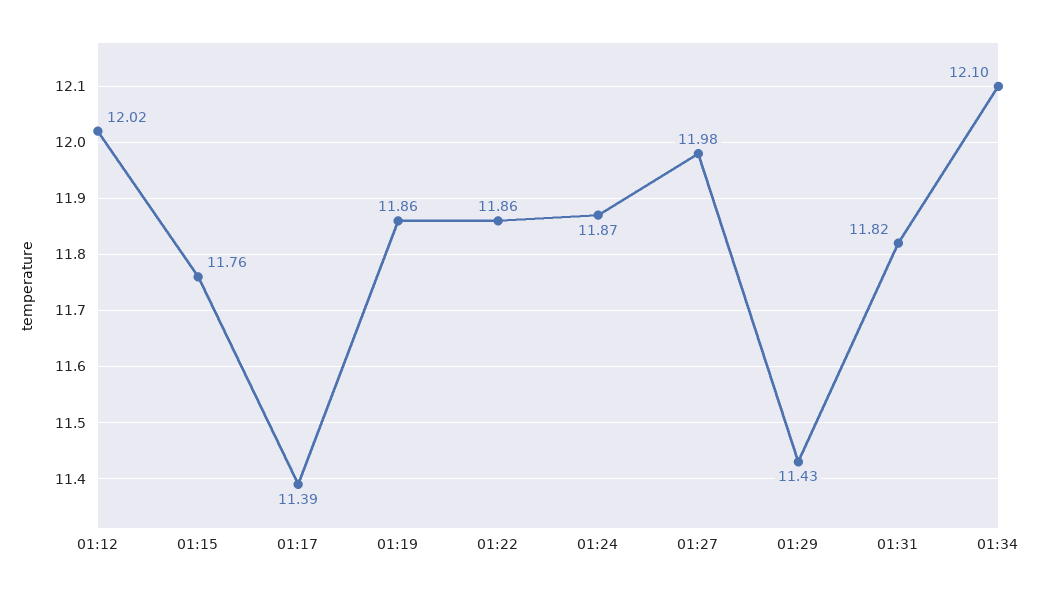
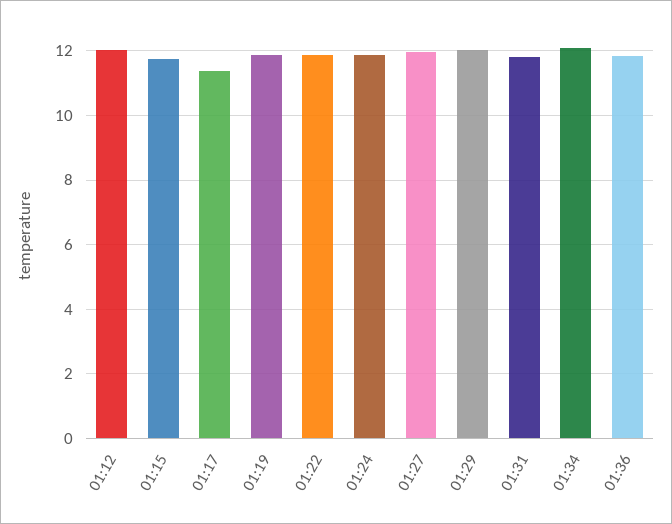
01:29: 11.43 -> 12
01:36: none -> 11.8

